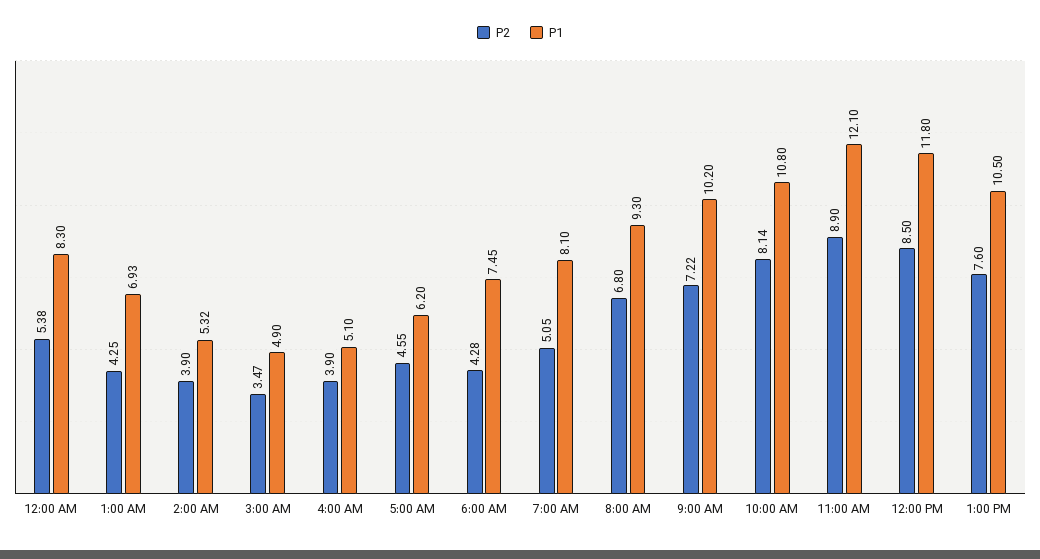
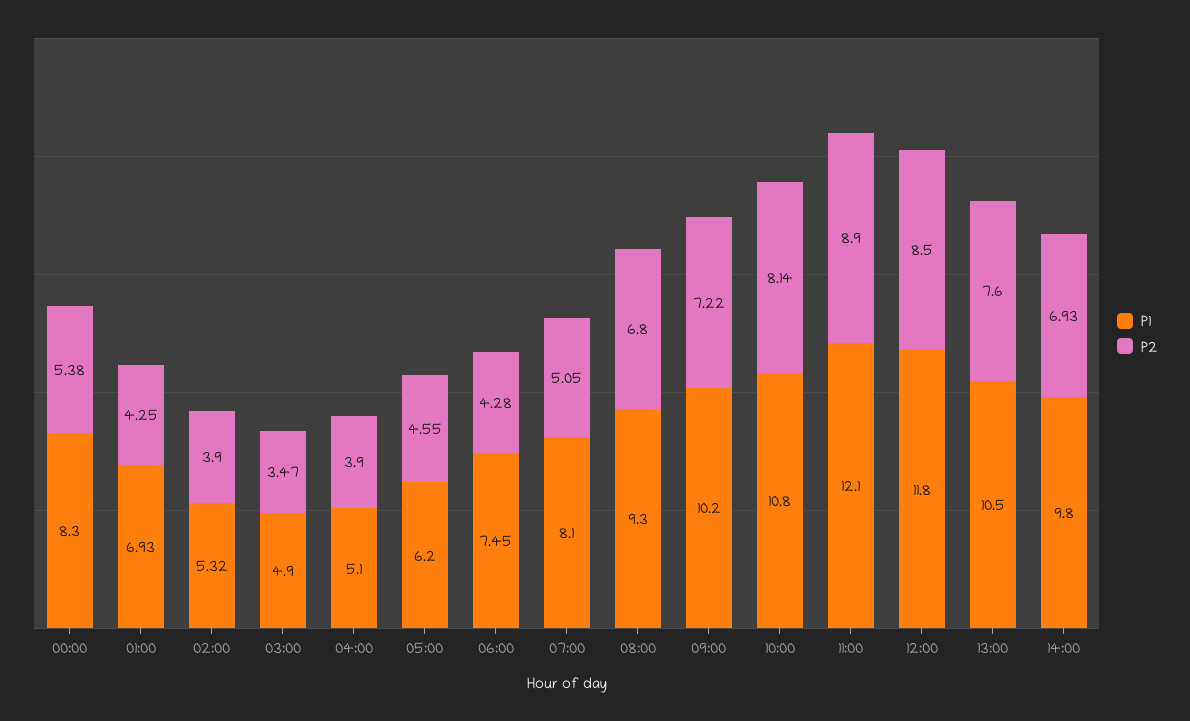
P1, 14:00: none -> 9.8
P2, 14:00: none -> 6.93

